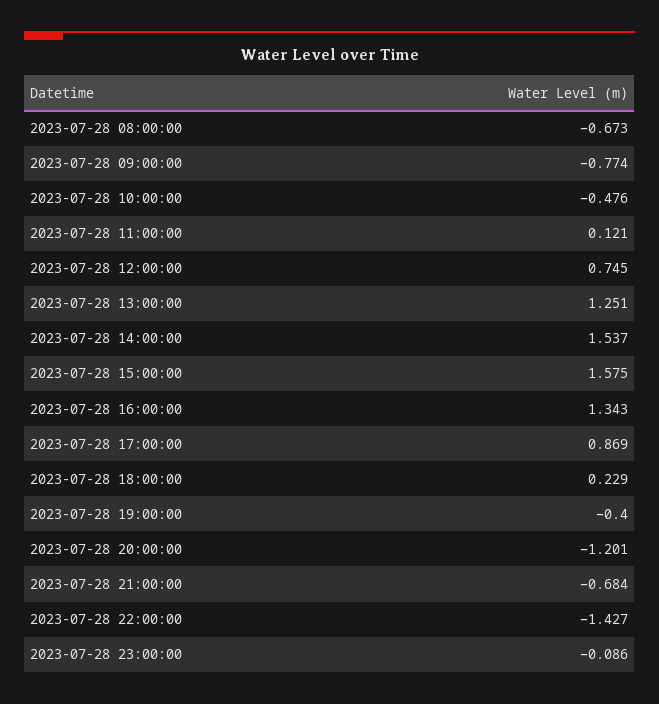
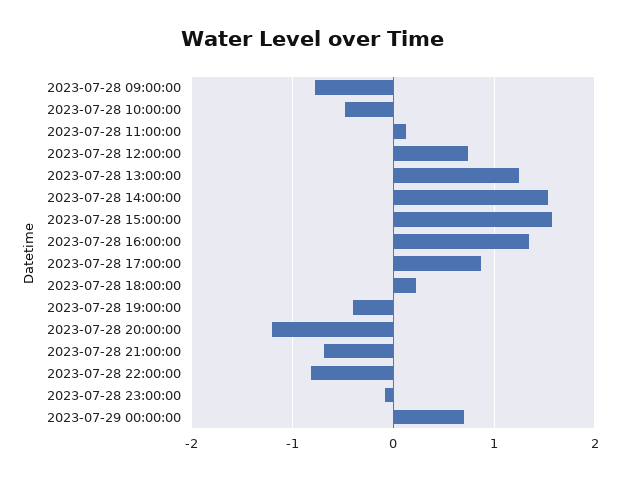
2023-07-28 08:00:00: -0.673 -> none
2023-07-28 22:00:00: -1.427 -> -0.8
2023-07-29 00:00:00: none -> 0.7

